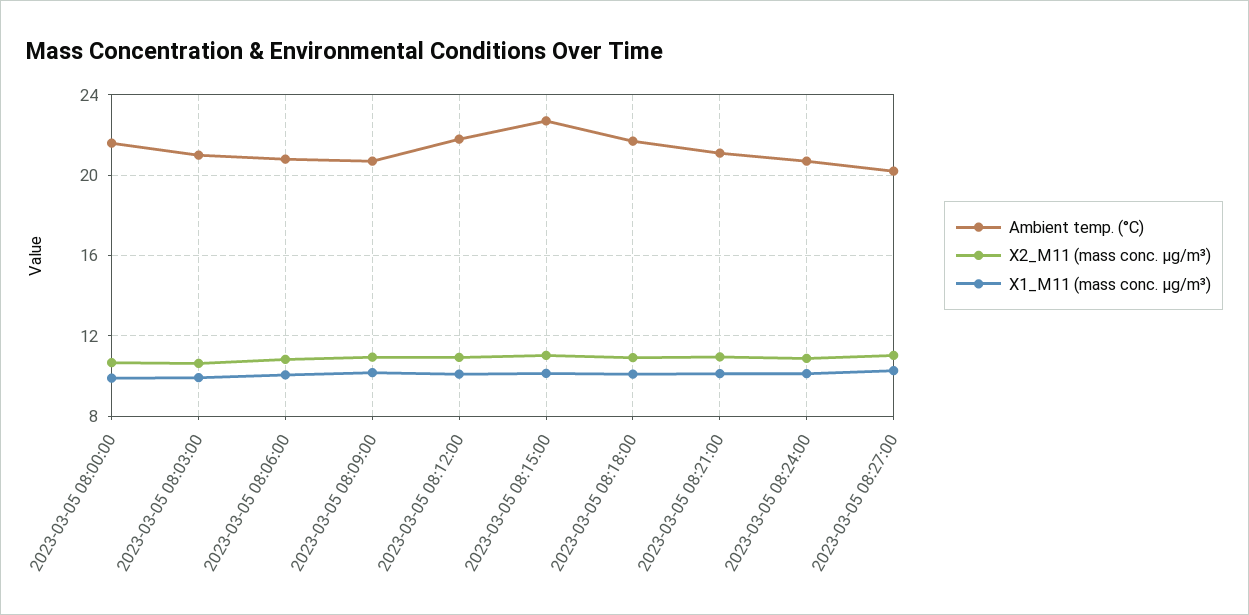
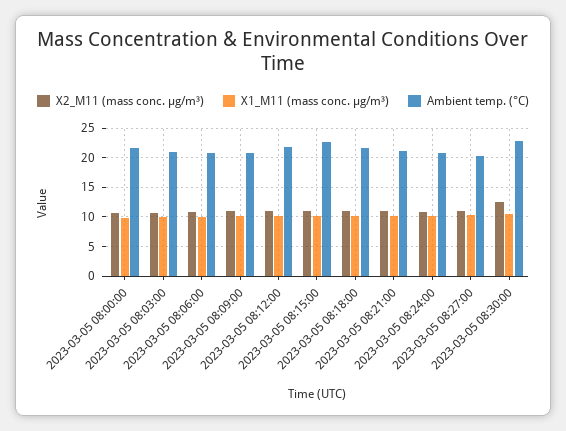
X2_M11 (mass conc. μg/m³), 2023-03-05 08:30:00: none -> 12.5
X1_M11 (mass conc. μg/m³), 2023-03-05 08:30:00: none -> 10
Ambient temp. (°C), 2023-03-05 08:30:00: none -> 22.5

